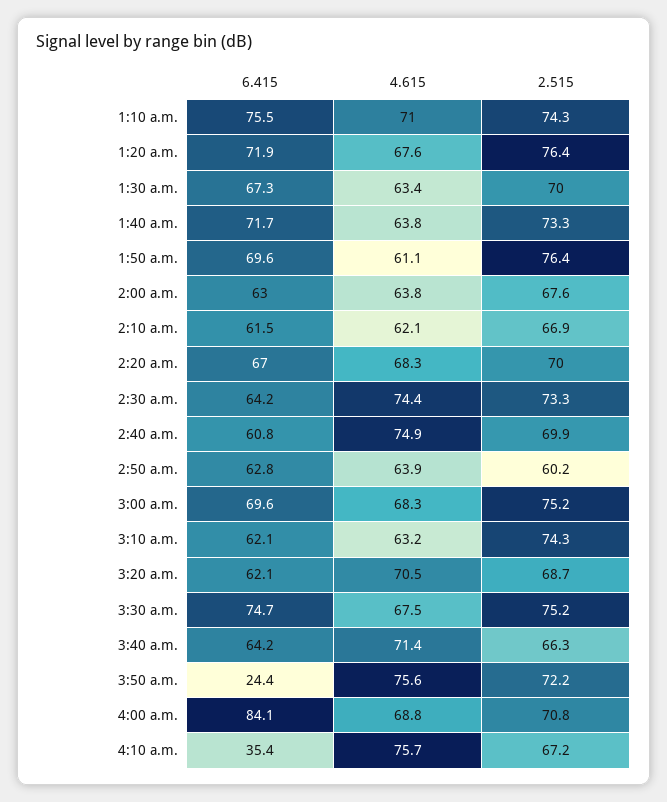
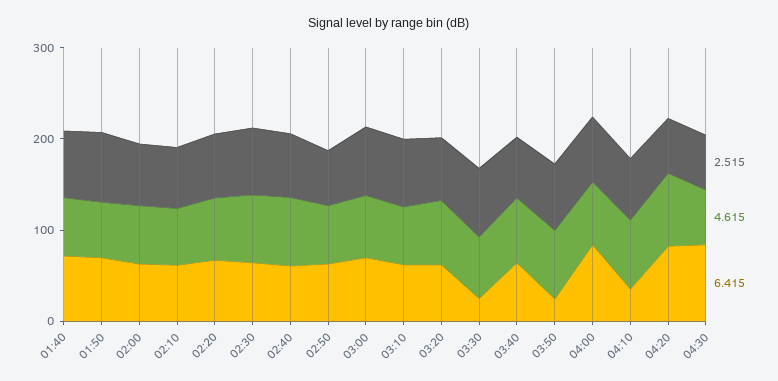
6.415, 1:10 a.m.: 75.5 -> none
4.615, 1:10 a.m.: 71 -> none
2.515, 1:10 a.m.: 74.3 -> none
6.415, 1:20 a.m.: 71.9 -> none
4.615, 1:20 a.m.: 67.6 -> none
2.515, 1:20 a.m.: 76.4 -> none
6.415, 1:30 a.m.: 67.3 -> none
4.615, 1:30 a.m.: 63.4 -> none
2.515, 1:30 a.m.: 70 -> none
6.415, 3:30 a.m.: 74.7 -> 20
2.515, 04:20: none -> 60
4.615, 04:20: none -> 80
6.415, 04:20: none -> 80
2.515, 04:30: none -> 60
4.615, 04:30: none -> 60
6.415, 04:30: none -> 80

